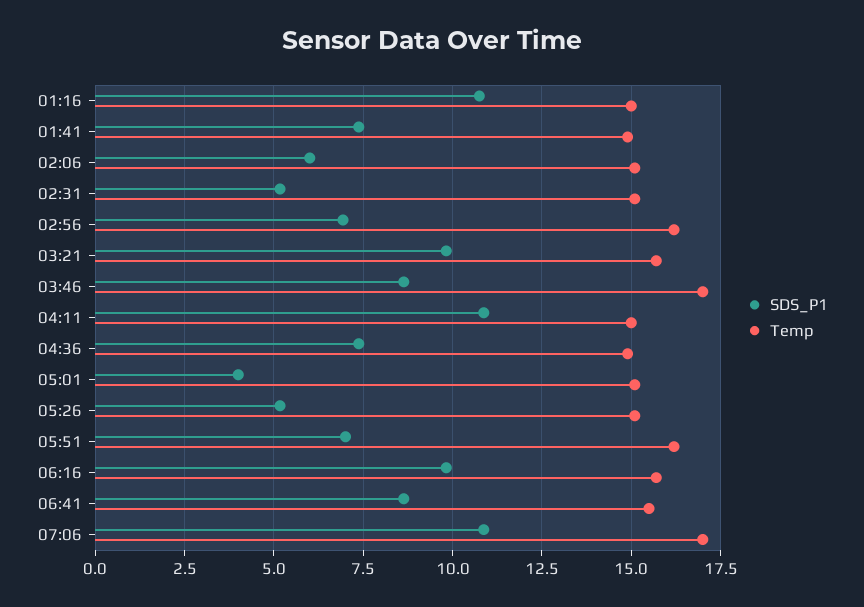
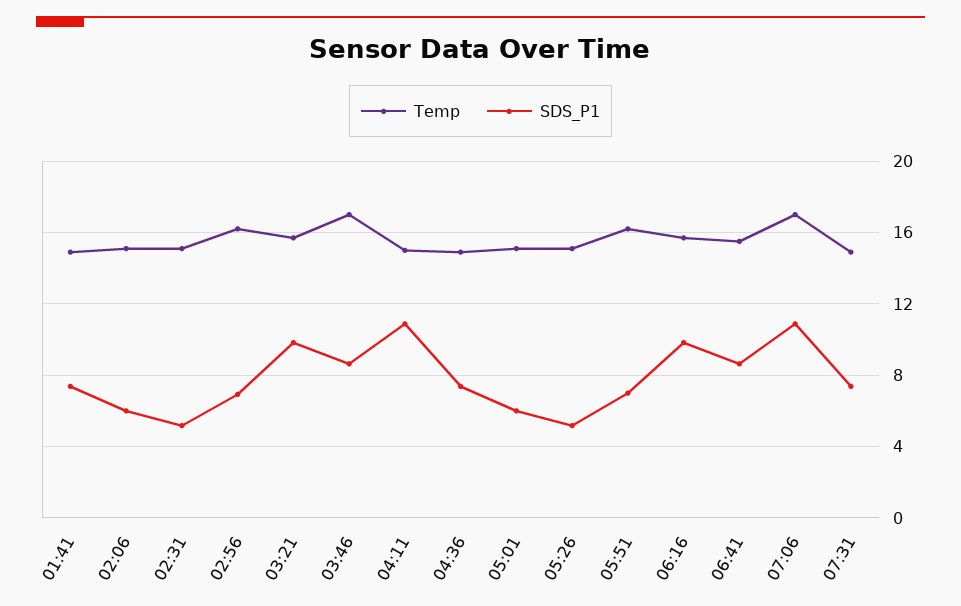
SDS_P1, 01:16: 10.75 -> none
Temp, 01:16: 15 -> none
SDS_P1, 05:01: 4 -> 6
Temp, 07:31: none -> 15
SDS_P1, 07:31: none -> 7.5

